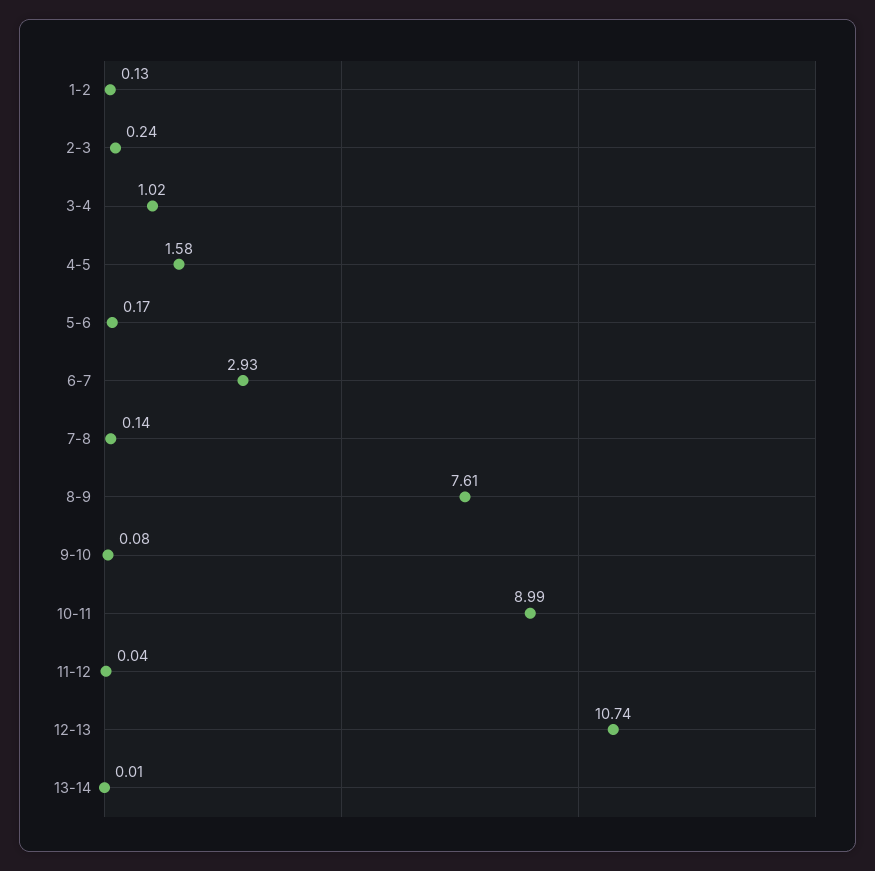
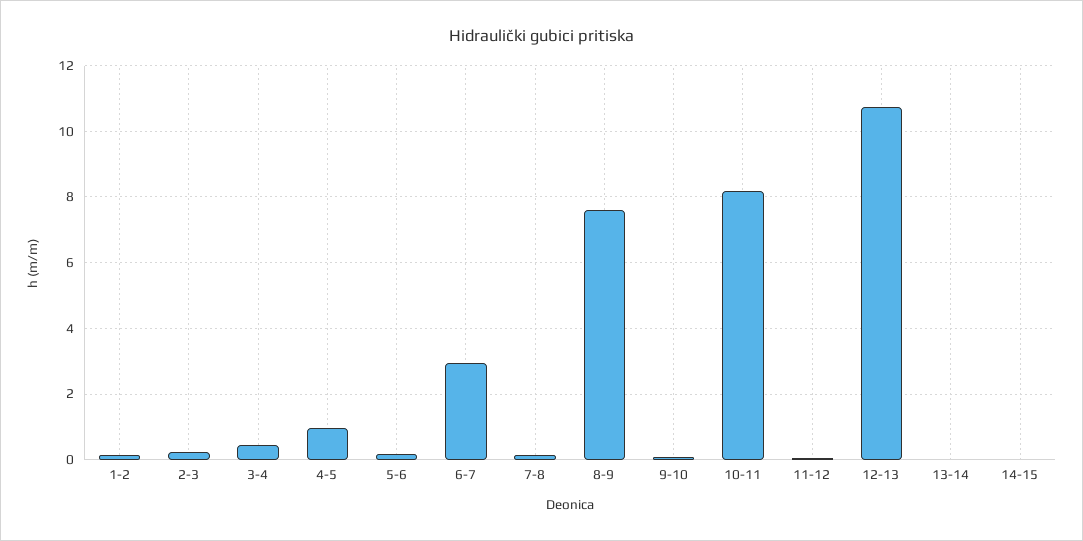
3-4: 1.02 -> 0.4
4-5: 1.58 -> 1
10-11: 8.99 -> 8.2
14-15: none -> 0

